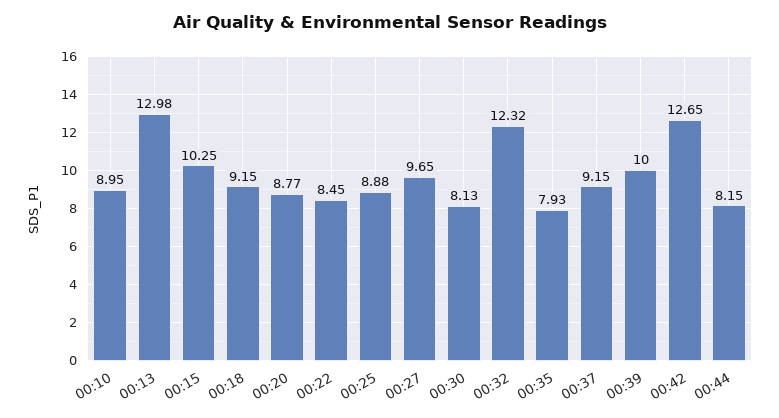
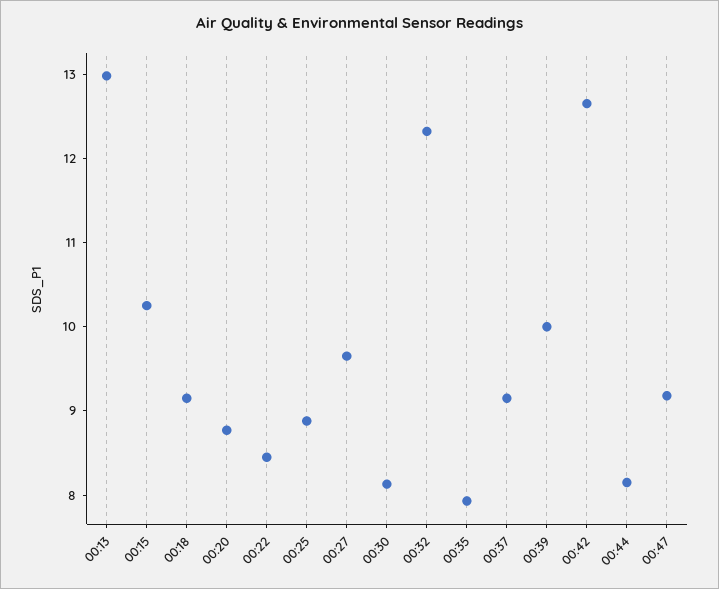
00:10: 8.95 -> none
00:47: none -> 9.2

